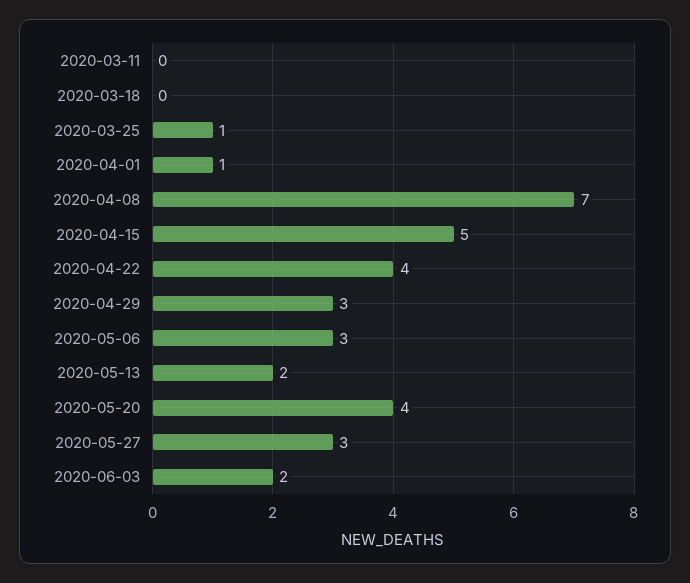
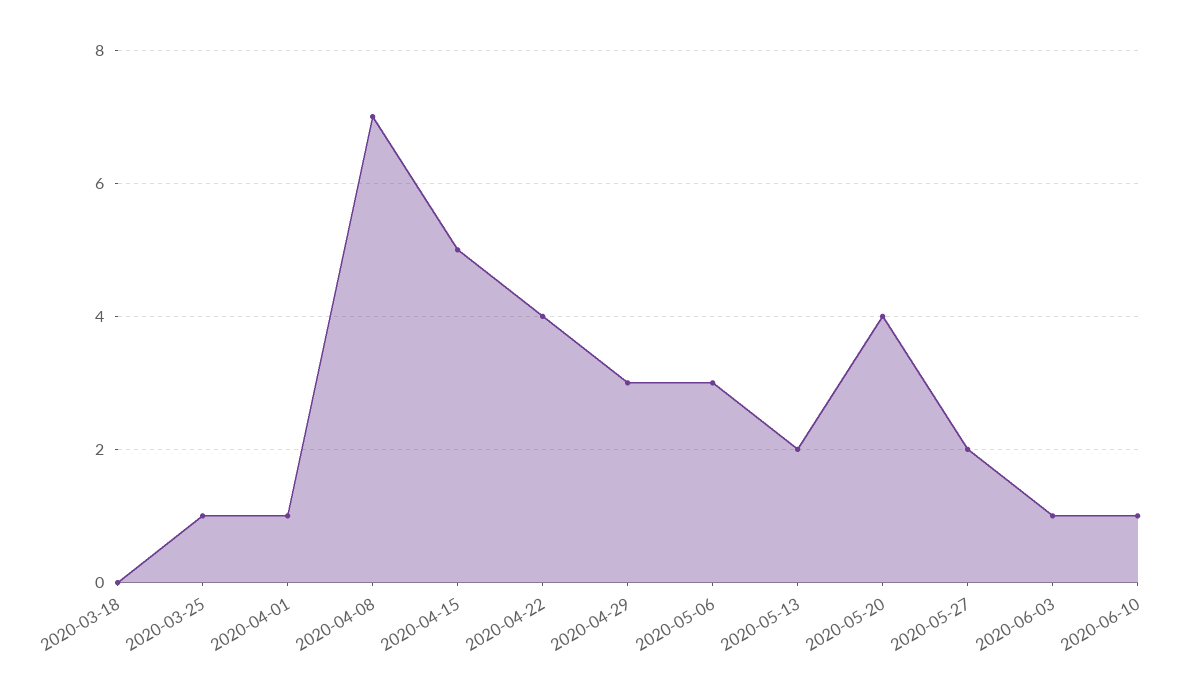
2020-03-11: 0 -> none
2020-05-27: 3 -> 2
2020-06-03: 2 -> 1
2020-06-10: none -> 1

